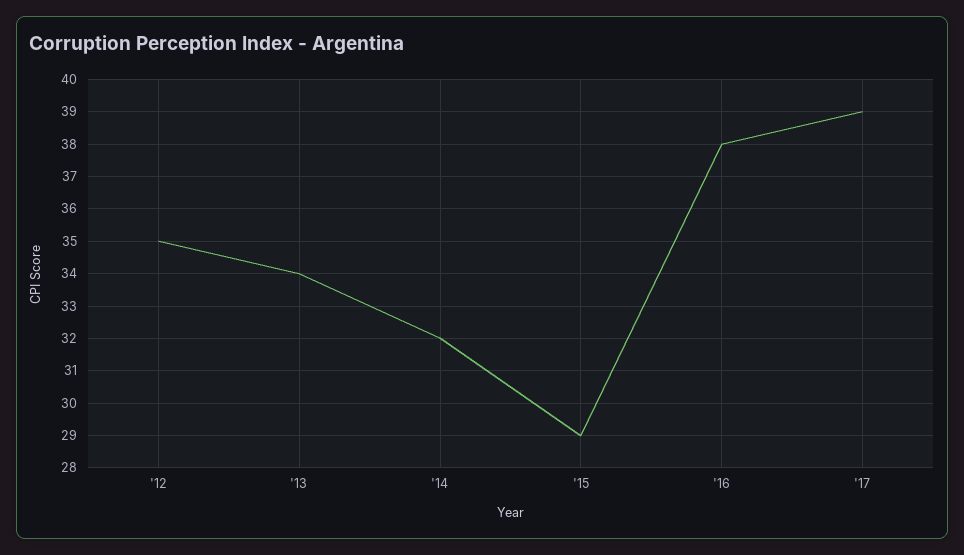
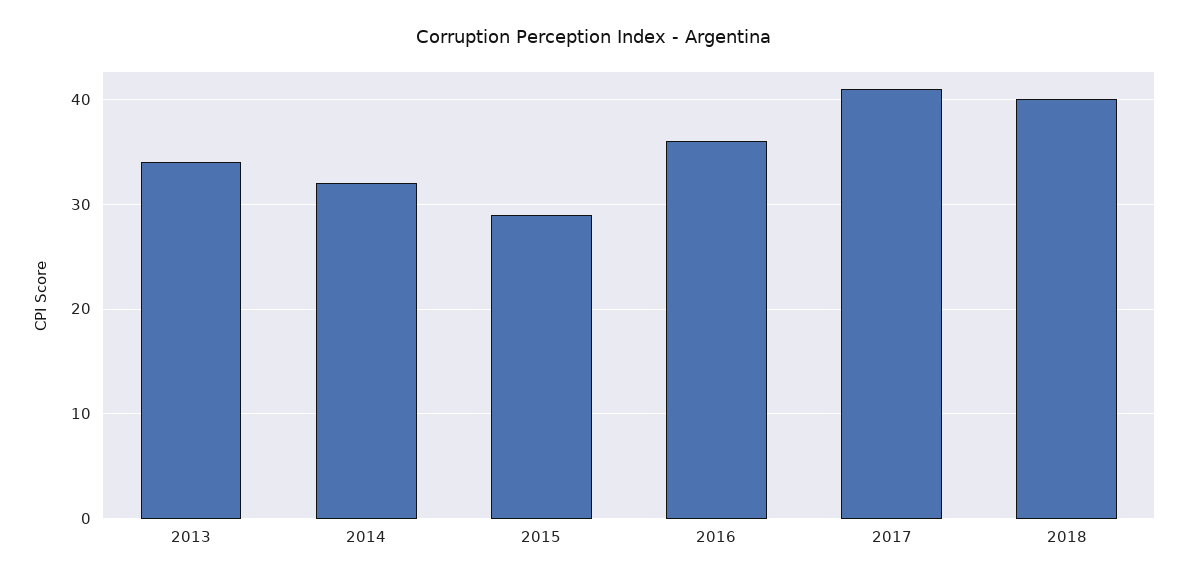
'12: 35 -> none
'16: 38 -> 36
'17: 39 -> 41
2018: none -> 40

